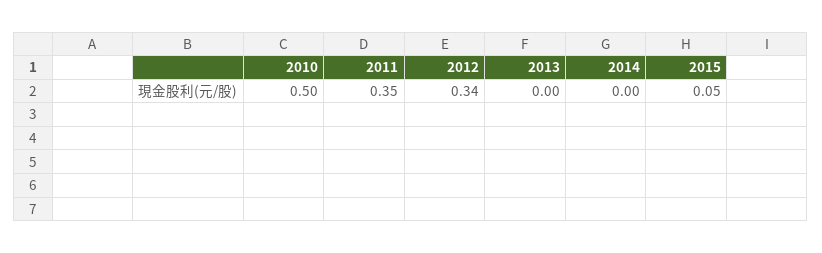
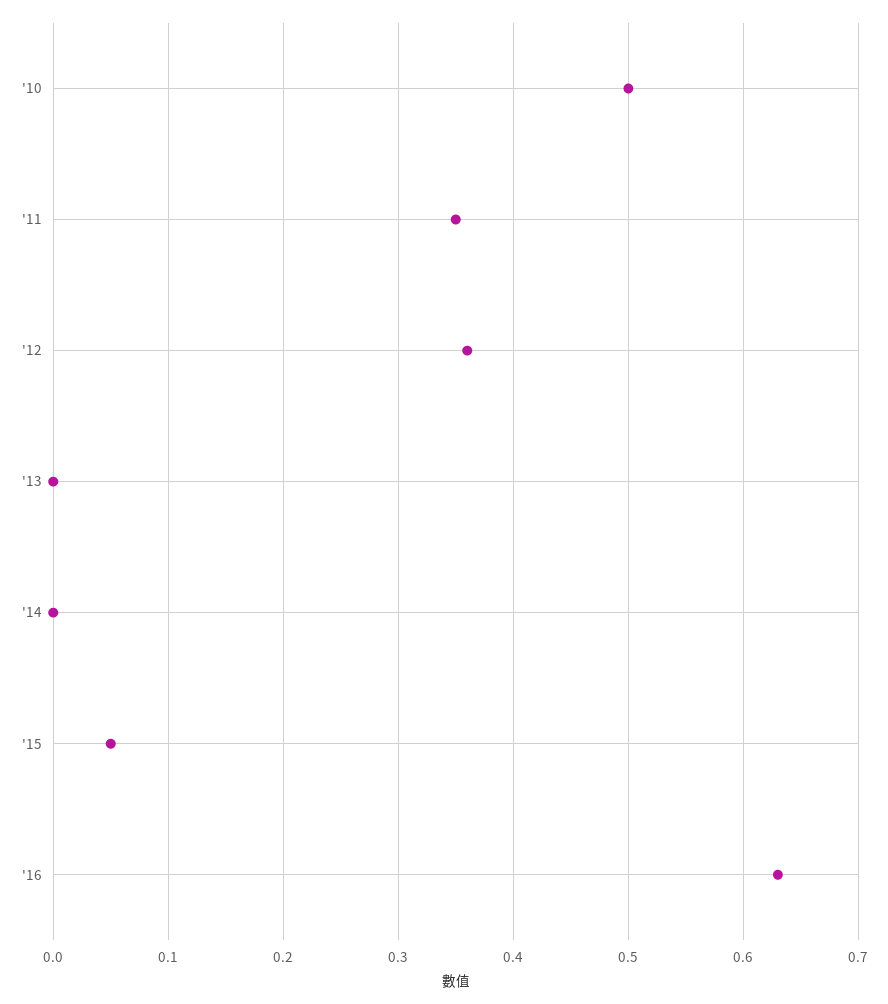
2012: 0.34 -> 0.36
'16: none -> 0.63

